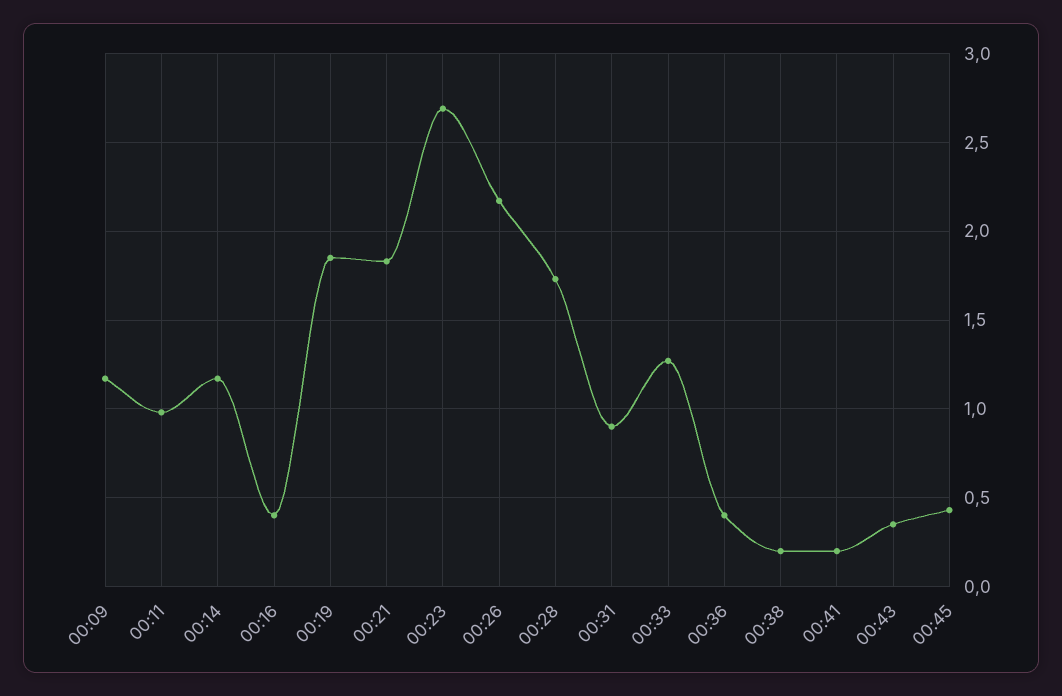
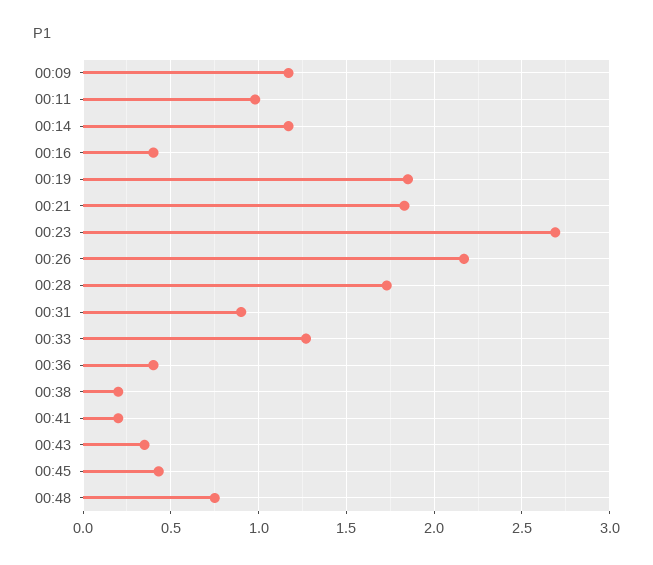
00:48: none -> 0.75

